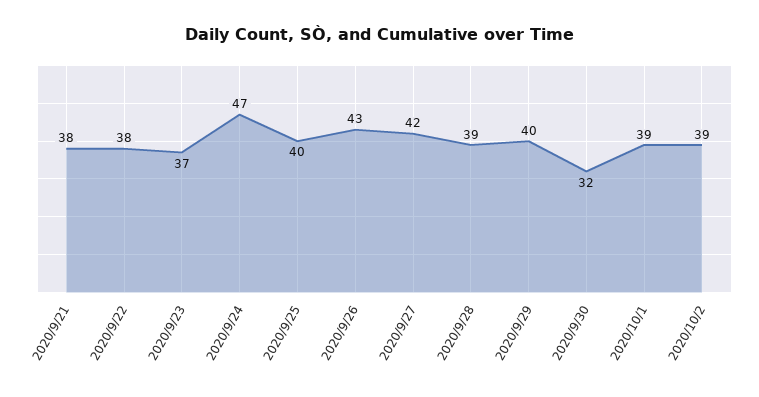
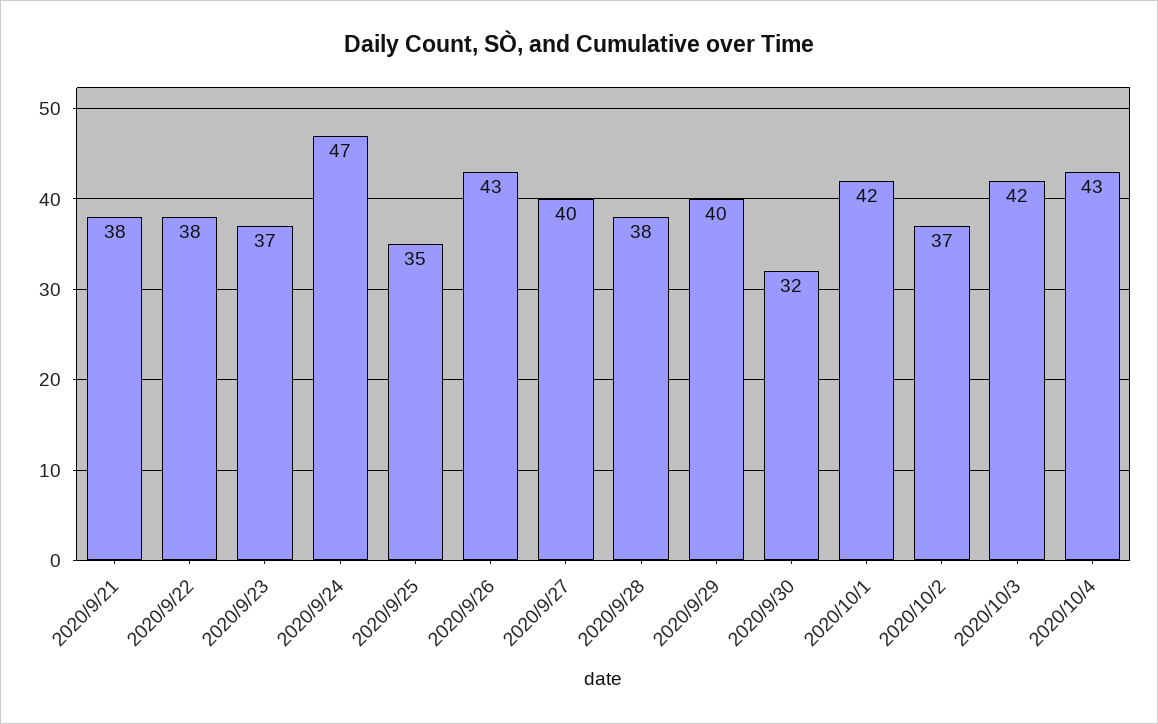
2020/9/25: 40 -> 35
2020/9/27: 42 -> 40
2020/9/28: 39 -> 38
2020/10/1: 39 -> 42
2020/10/2: 39 -> 37
2020/10/3: none -> 42
2020/10/4: none -> 43

